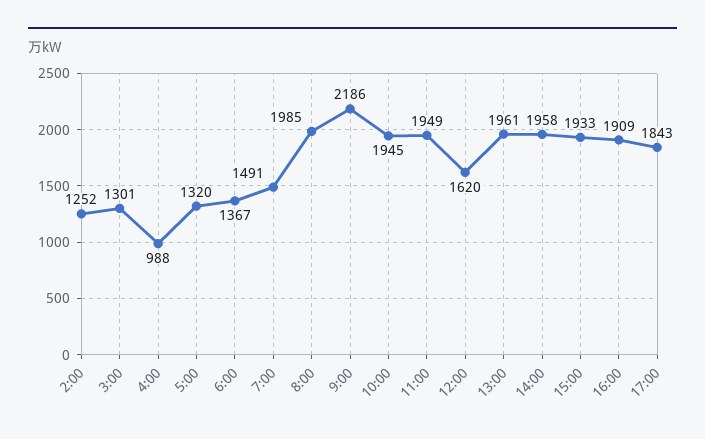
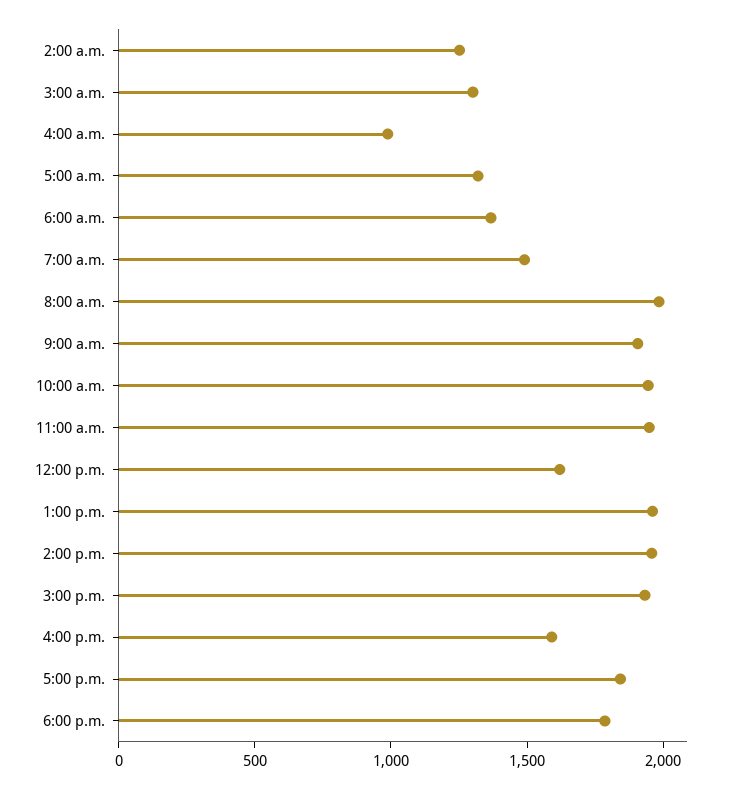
9:00: 2186 -> 1900
16:00: 1909 -> 1600
6:00 p.m.: none -> 1800

